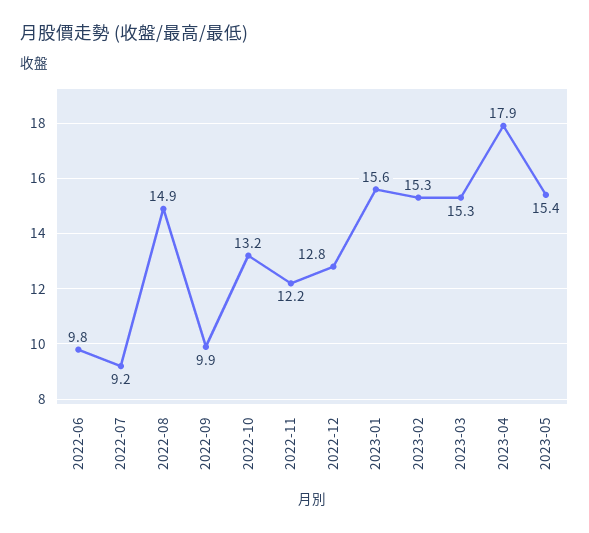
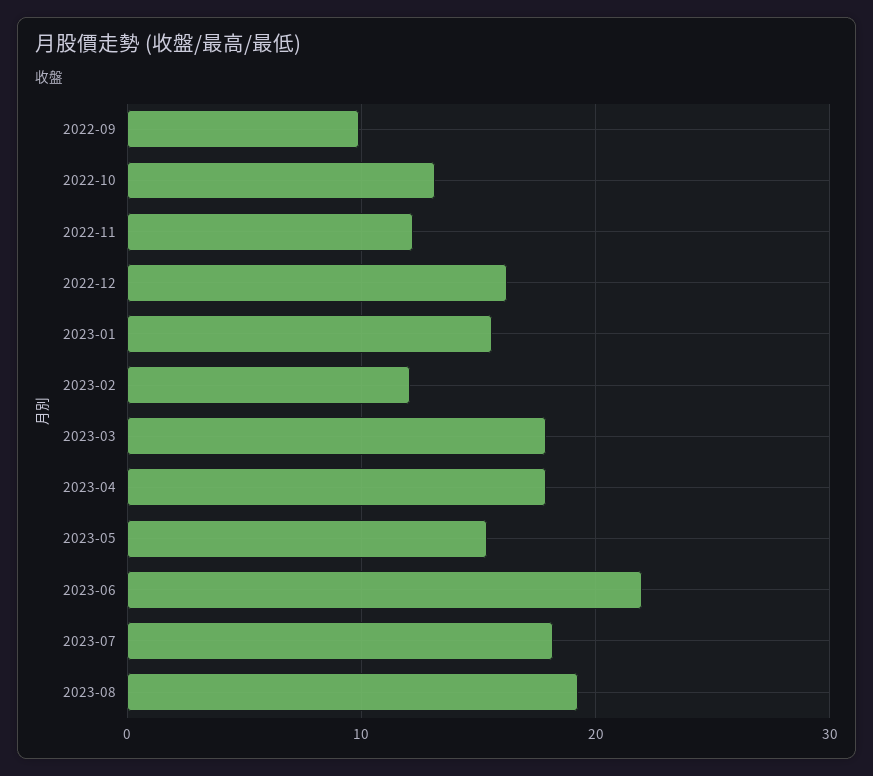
2022-06: 9.8 -> none
2022-07: 9.2 -> none
2022-08: 14.9 -> none
2022-12: 12.8 -> 16
2023-02: 15.3 -> 12
2023-03: 15.3 -> 18
2023-06: none -> 22
2023-07: none -> 18
2023-08: none -> 19

